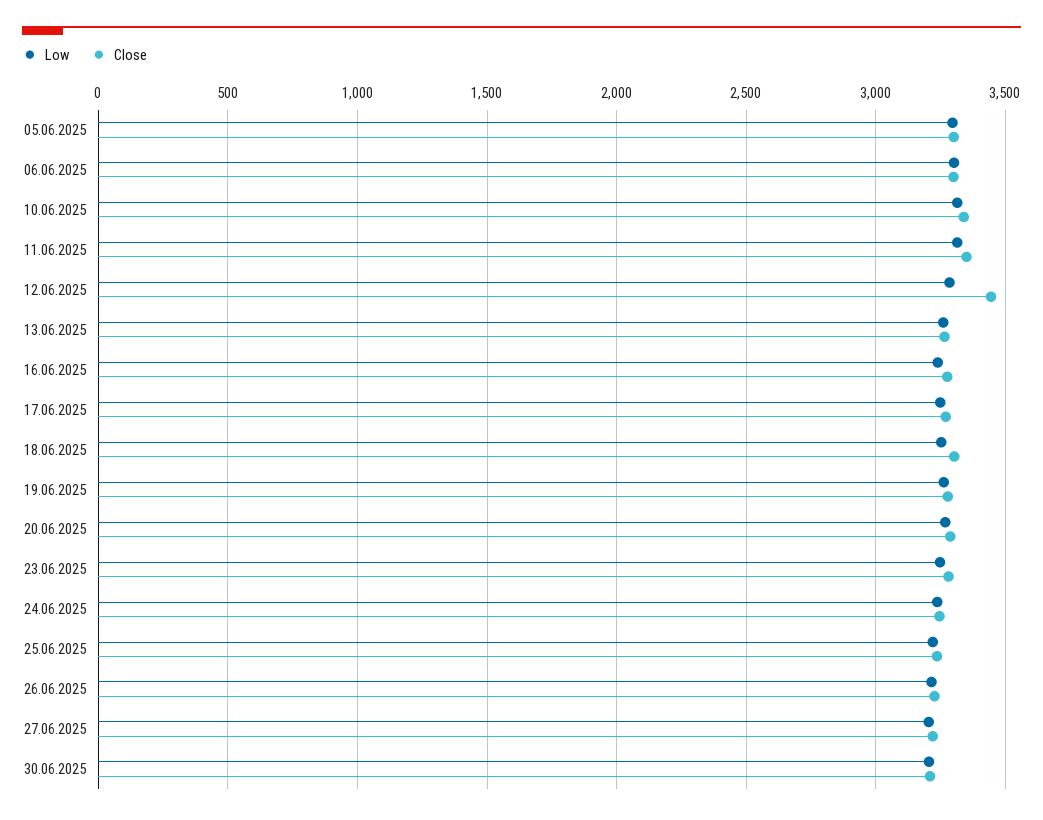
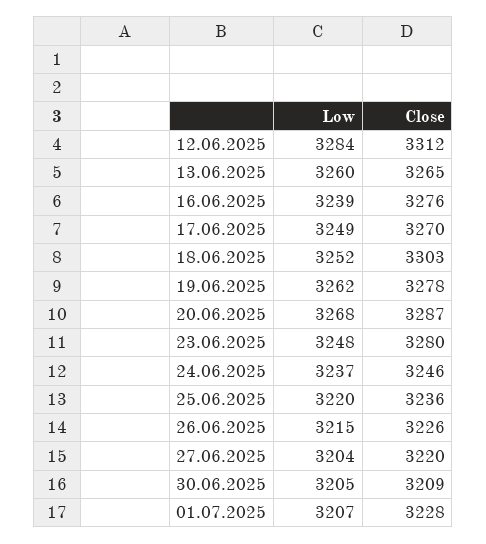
Low, 05.06.2025: 3300 -> none
Close, 05.06.2025: 3300 -> none
Low, 06.06.2025: 3300 -> none
Close, 06.06.2025: 3300 -> none
Low, 10.06.2025: 3300 -> none
Close, 10.06.2025: 3350 -> none
Low, 11.06.2025: 3300 -> none
Close, 11.06.2025: 3350 -> none
Close, 12.06.2025: 3450 -> 3312
Low, 01.07.2025: none -> 3207
Close, 01.07.2025: none -> 3228

